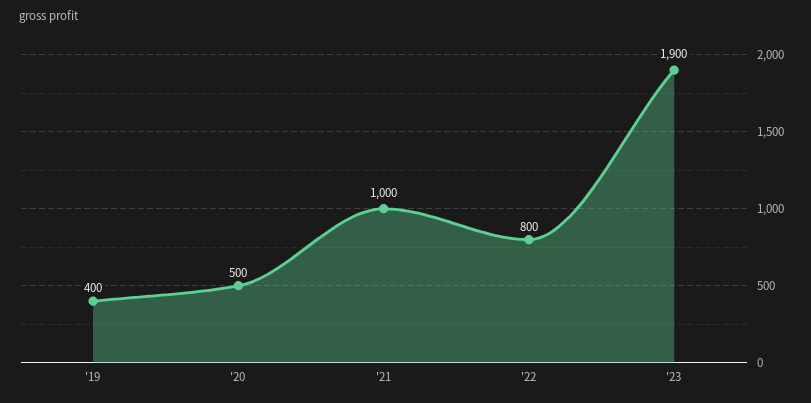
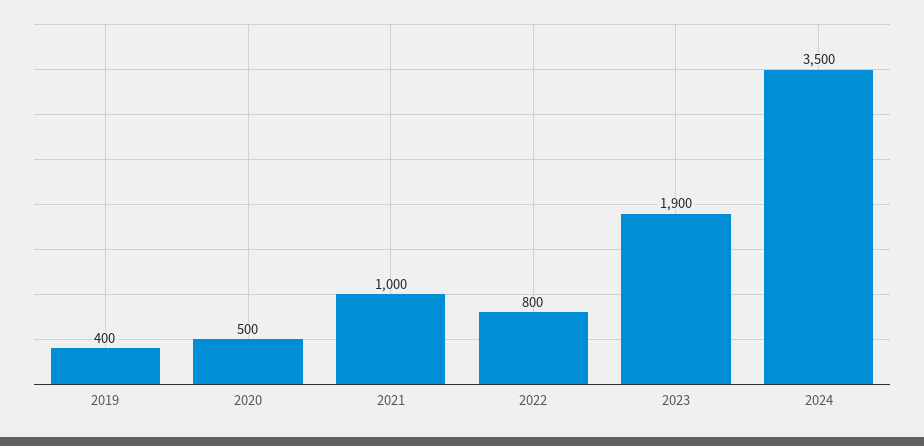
2024: none -> 3500

